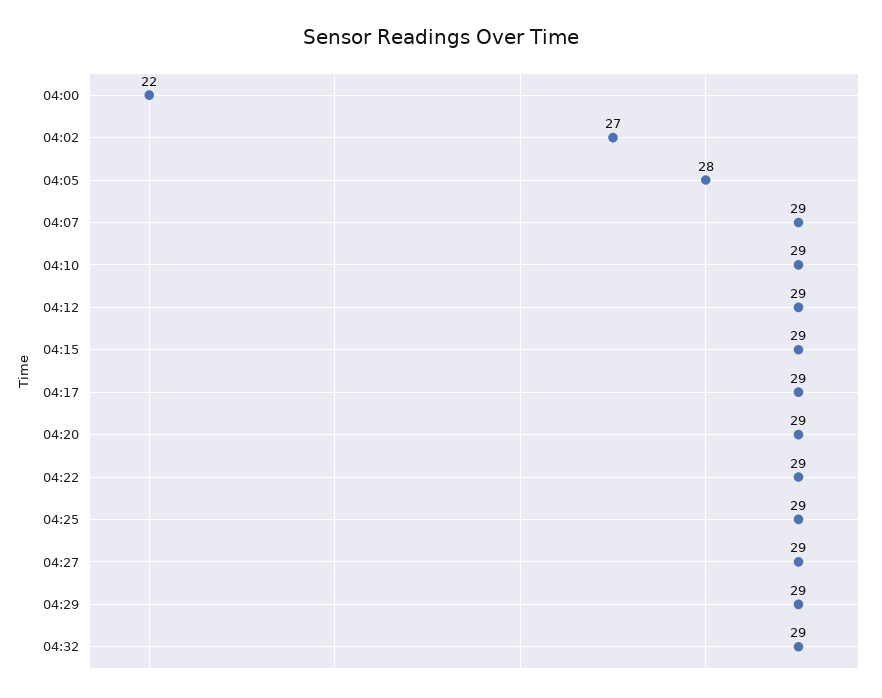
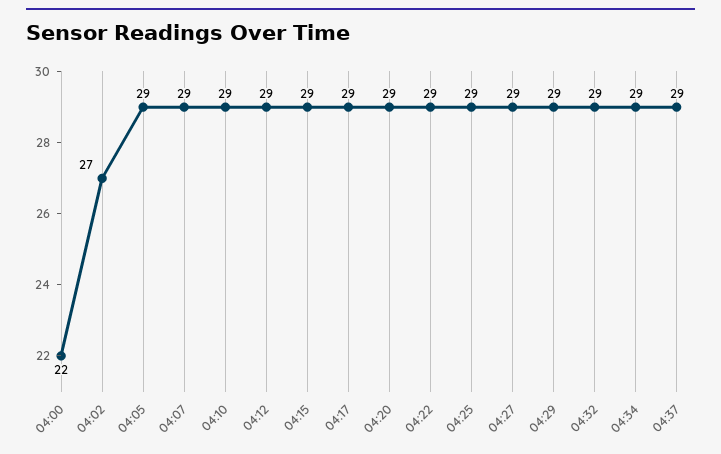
04:05: 28 -> 29
04:34: none -> 29
04:37: none -> 29

